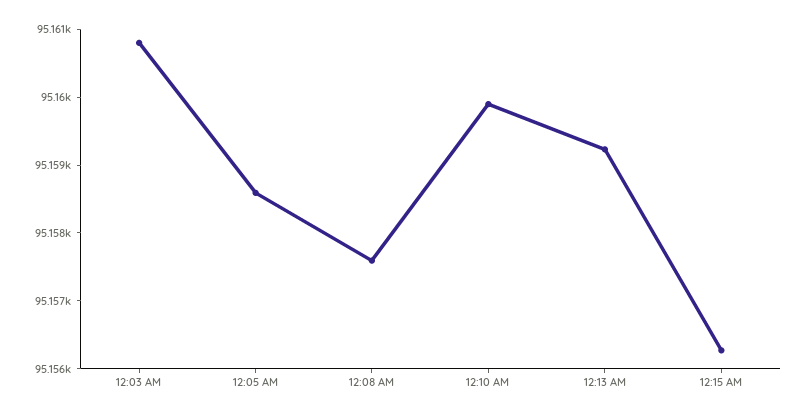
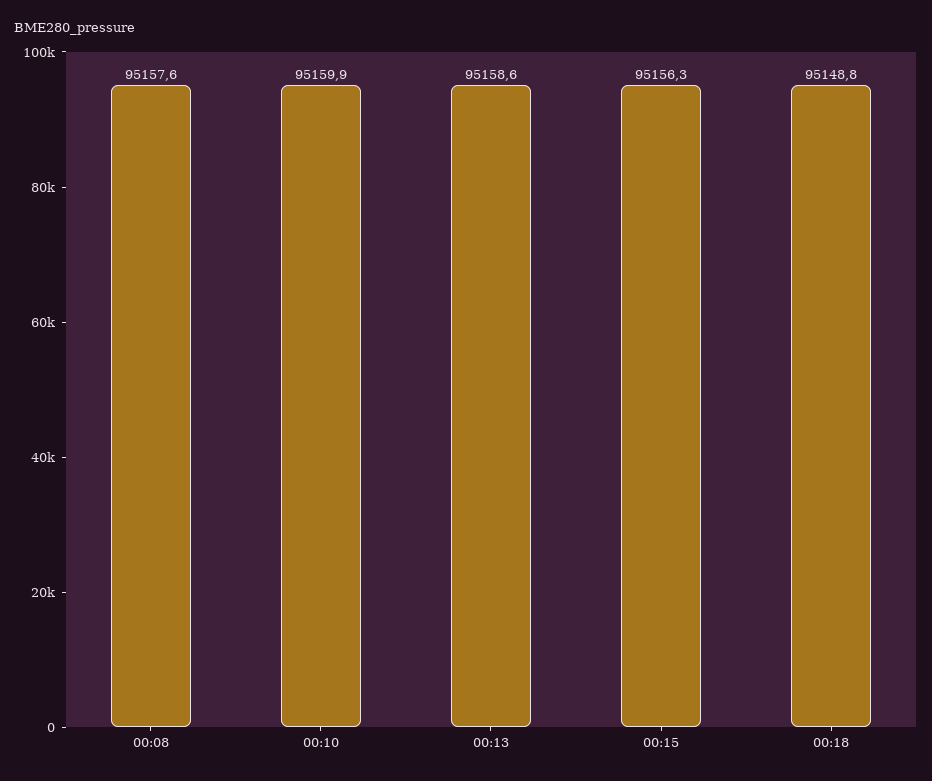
12:03 AM: 95160.8 -> none
12:05 AM: 95158.6 -> none
12:13 AM: 95159.2 -> 95158.6
00:18: none -> 95148.8

